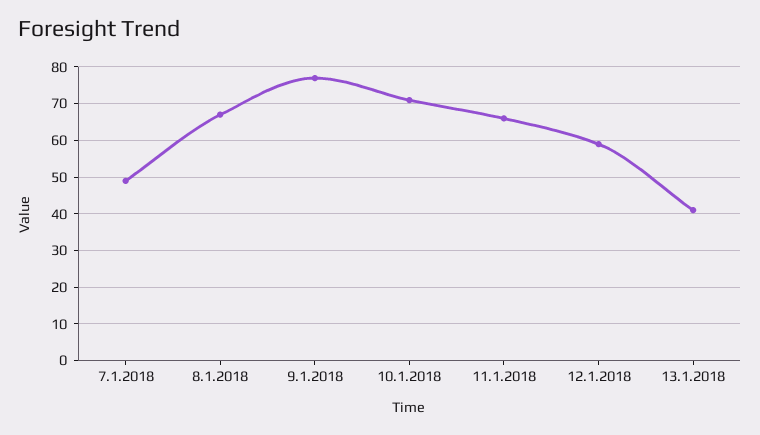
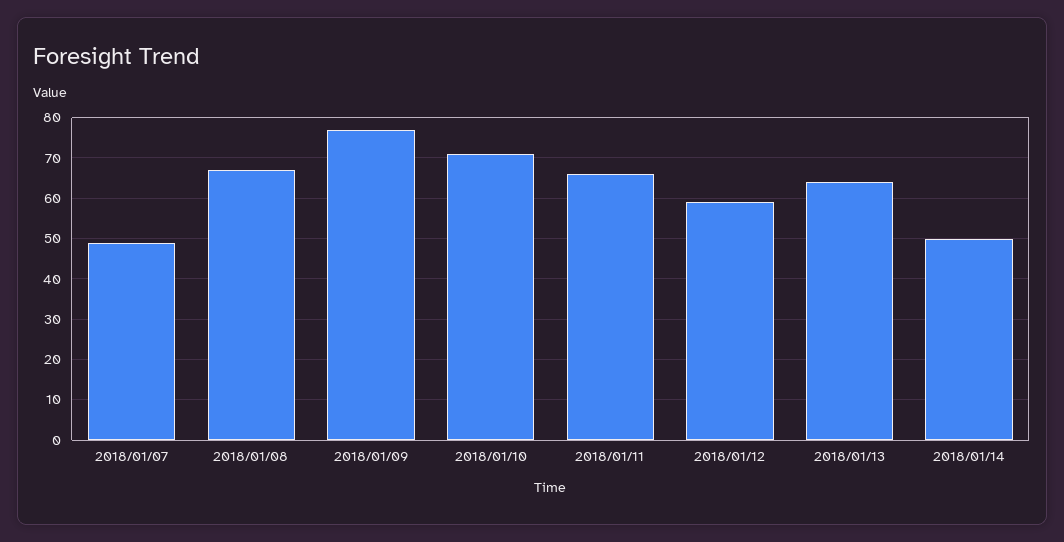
13.1.2018: 40 -> 65
2018/01/14: none -> 50

